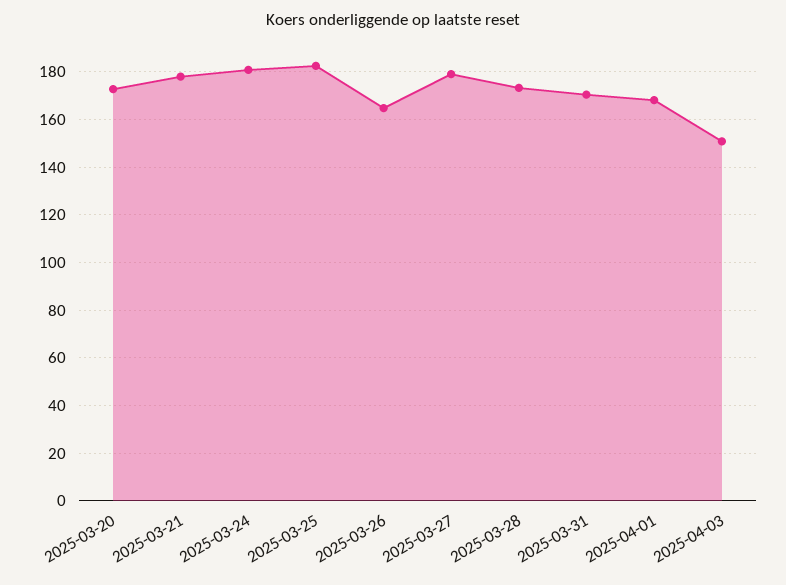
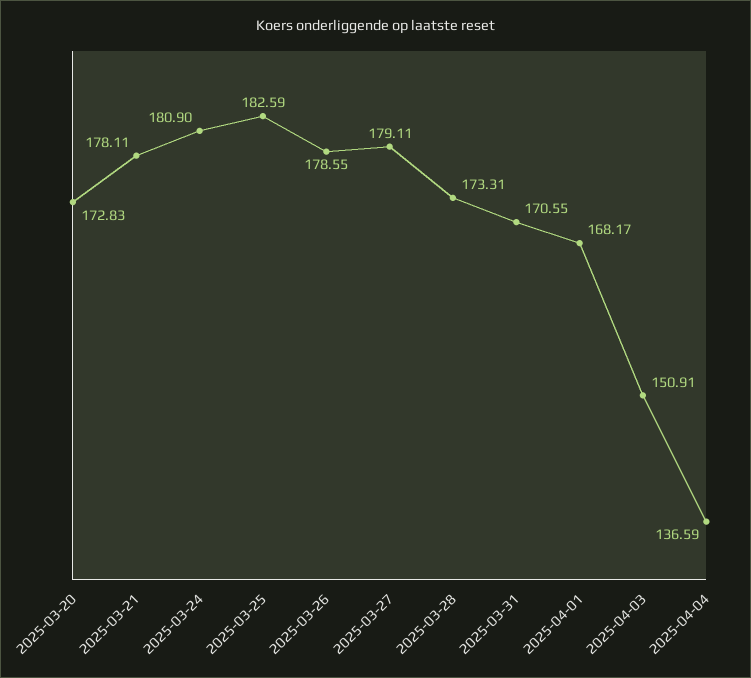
2025-03-26: 165 -> 178.55
2025-04-04: none -> 136.59

